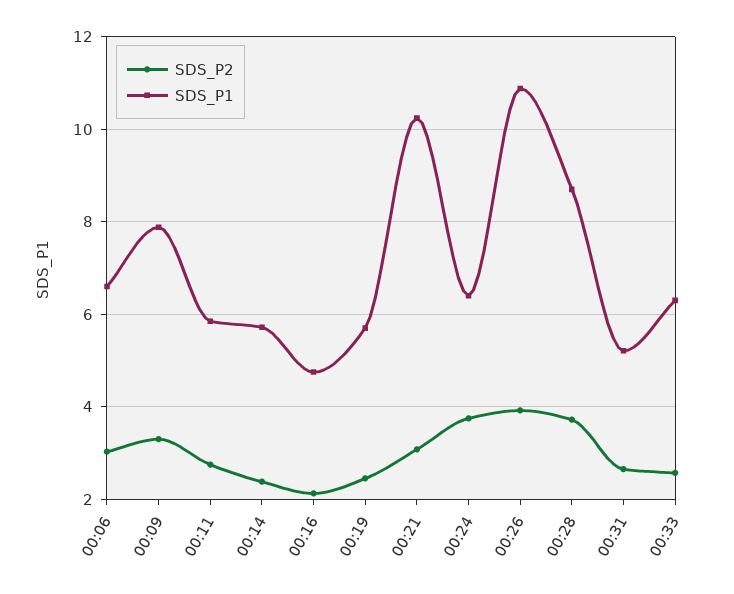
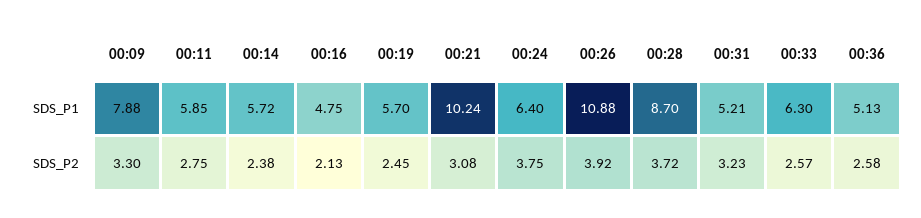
SDS_P2, 00:06: 3 -> none
SDS_P1, 00:06: 6.6 -> none
SDS_P2, 00:31: 2.6 -> 3.23
SDS_P1, 00:36: none -> 5.13
SDS_P2, 00:36: none -> 2.58

